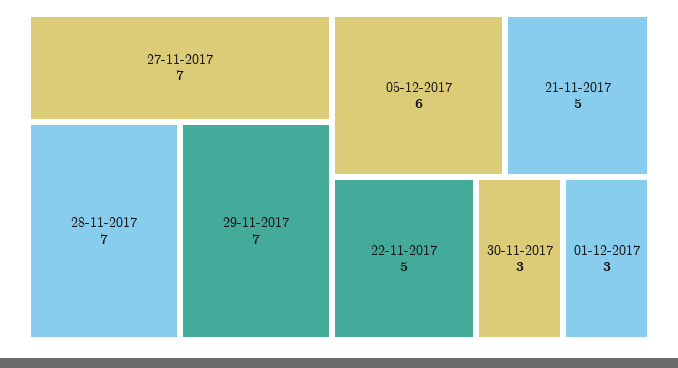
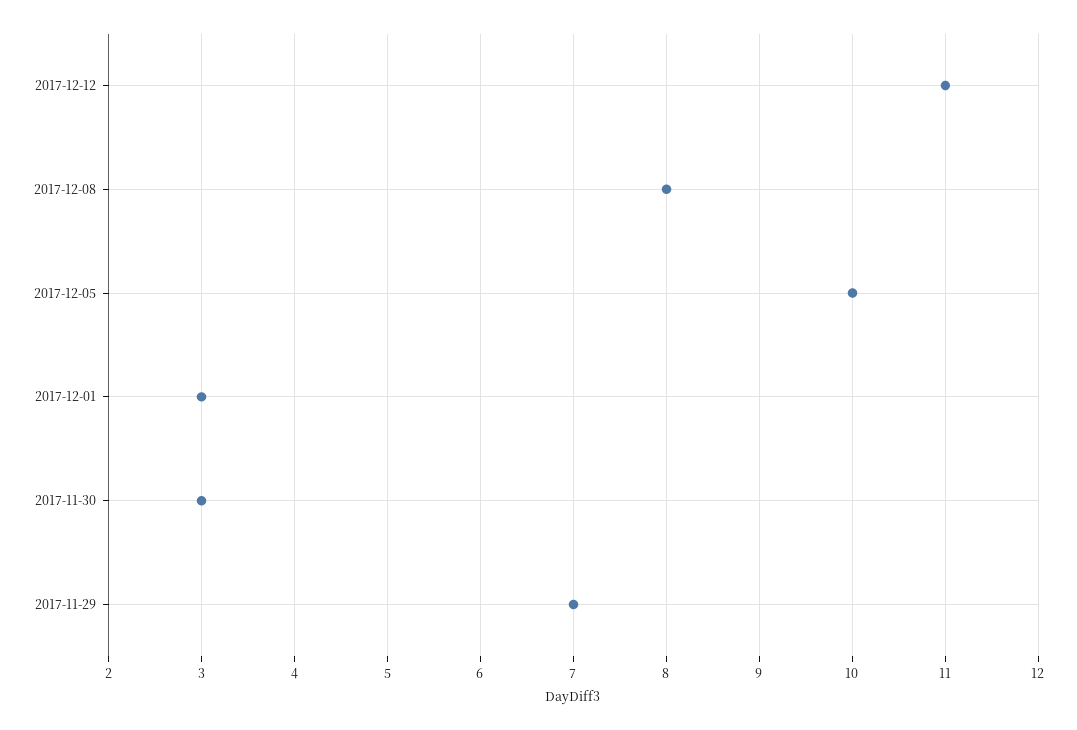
27-11-2017: 7 -> none
28-11-2017: 7 -> none
05-12-2017: 6 -> 10
21-11-2017: 5 -> none
22-11-2017: 5 -> none
2017-12-12: none -> 11
2017-12-08: none -> 8

